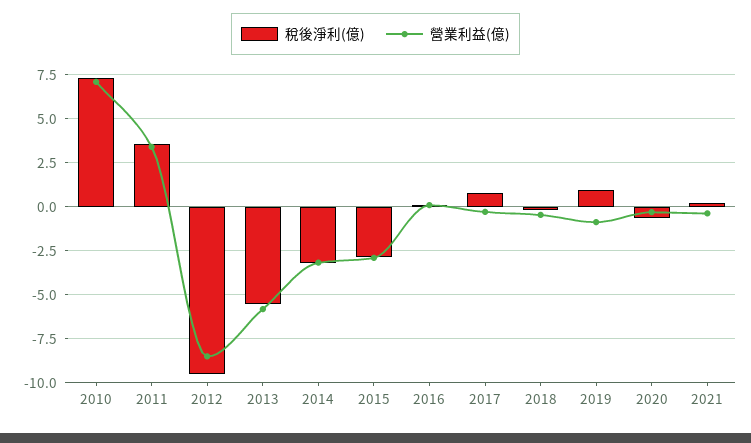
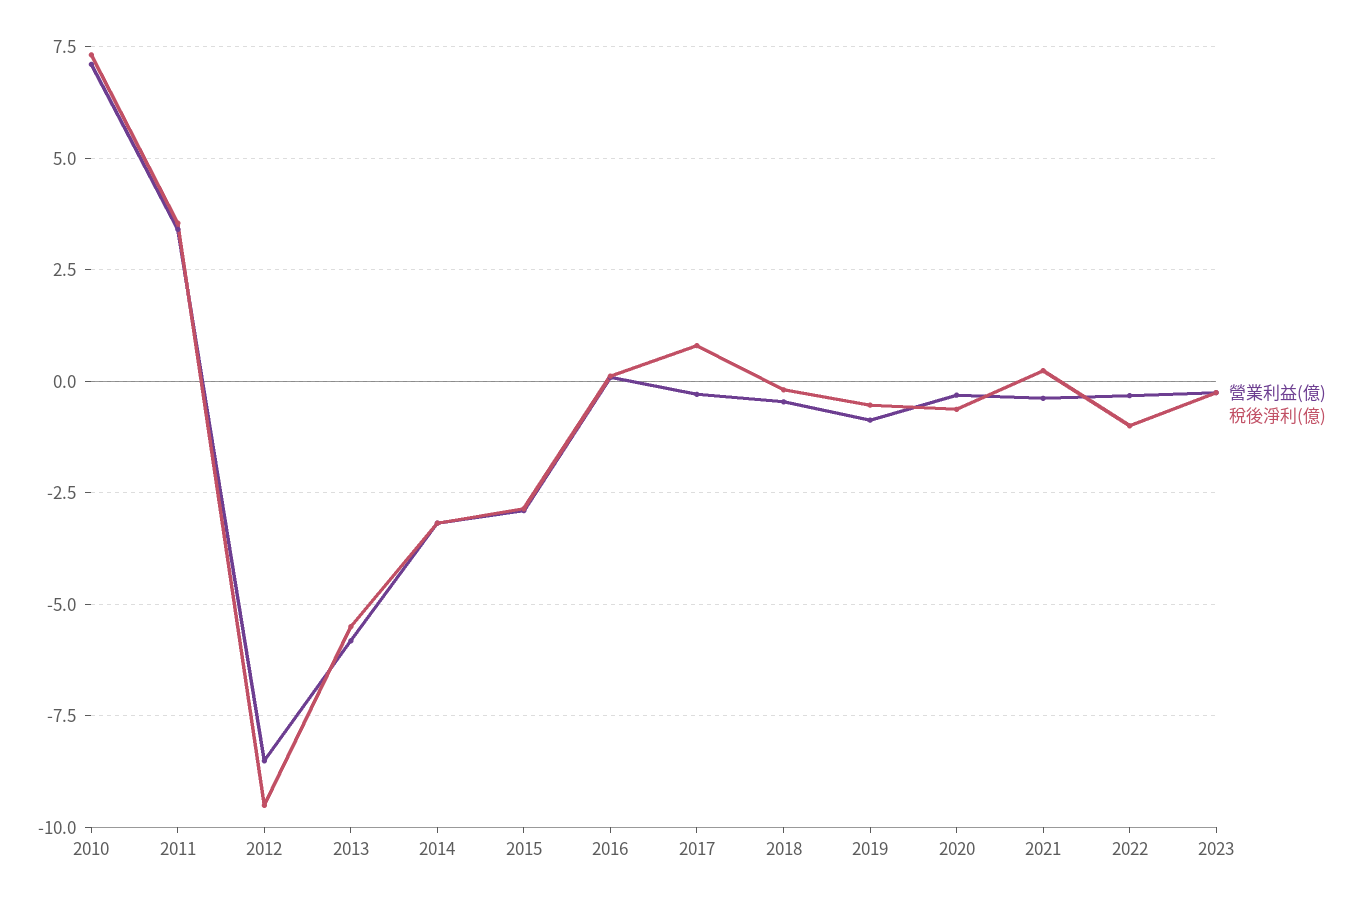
稅後淨利(億), 2019: 1 -> -0.5
營業利益(億), 2022: none -> -0.25
稅後淨利(億), 2022: none -> -1
營業利益(億), 2023: none -> -0.25
稅後淨利(億), 2023: none -> -0.25

